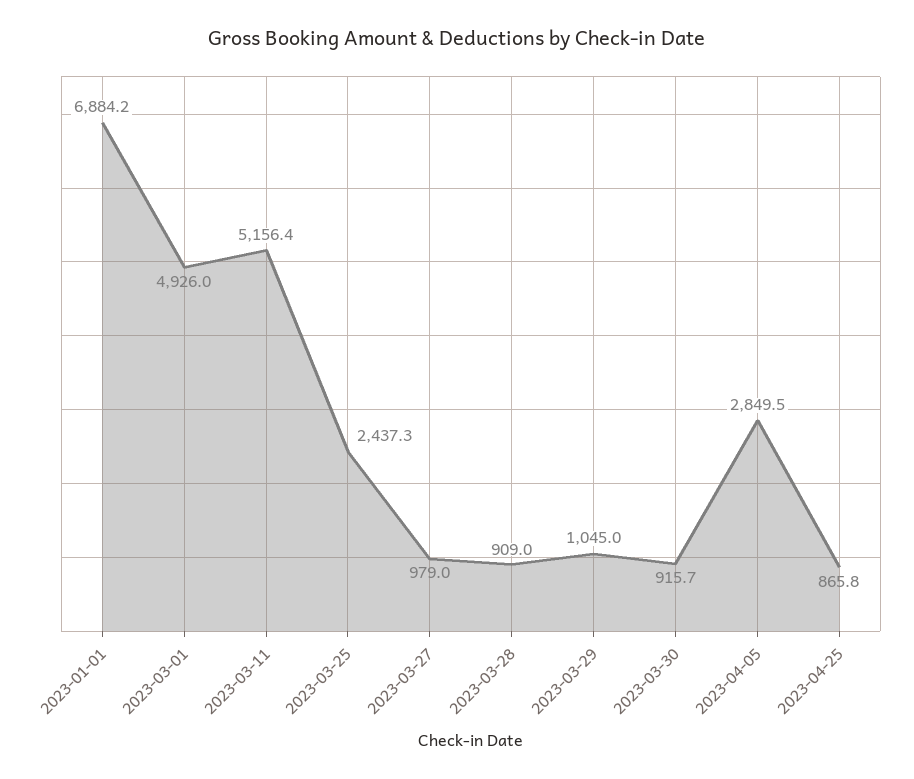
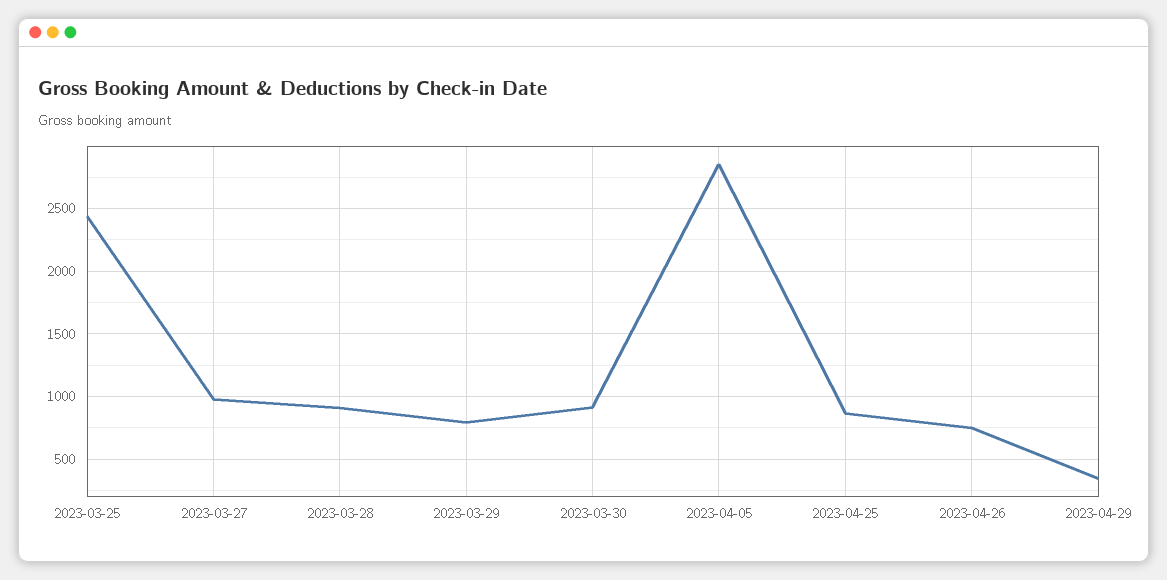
2023-01-01: 6884.2 -> none
2023-03-01: 4926 -> none
2023-03-11: 5156.4 -> none
2023-03-29: 1045 -> 800
2023-04-26: none -> 750
2023-04-29: none -> 350

